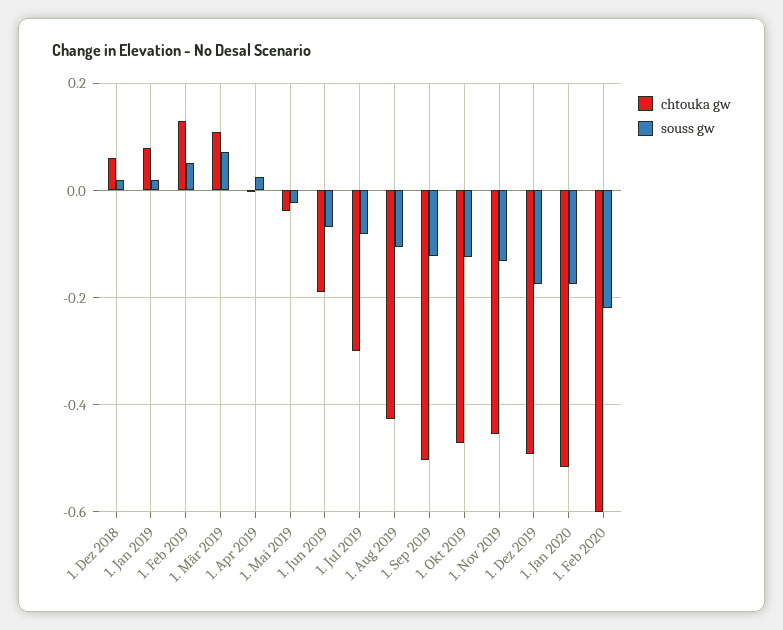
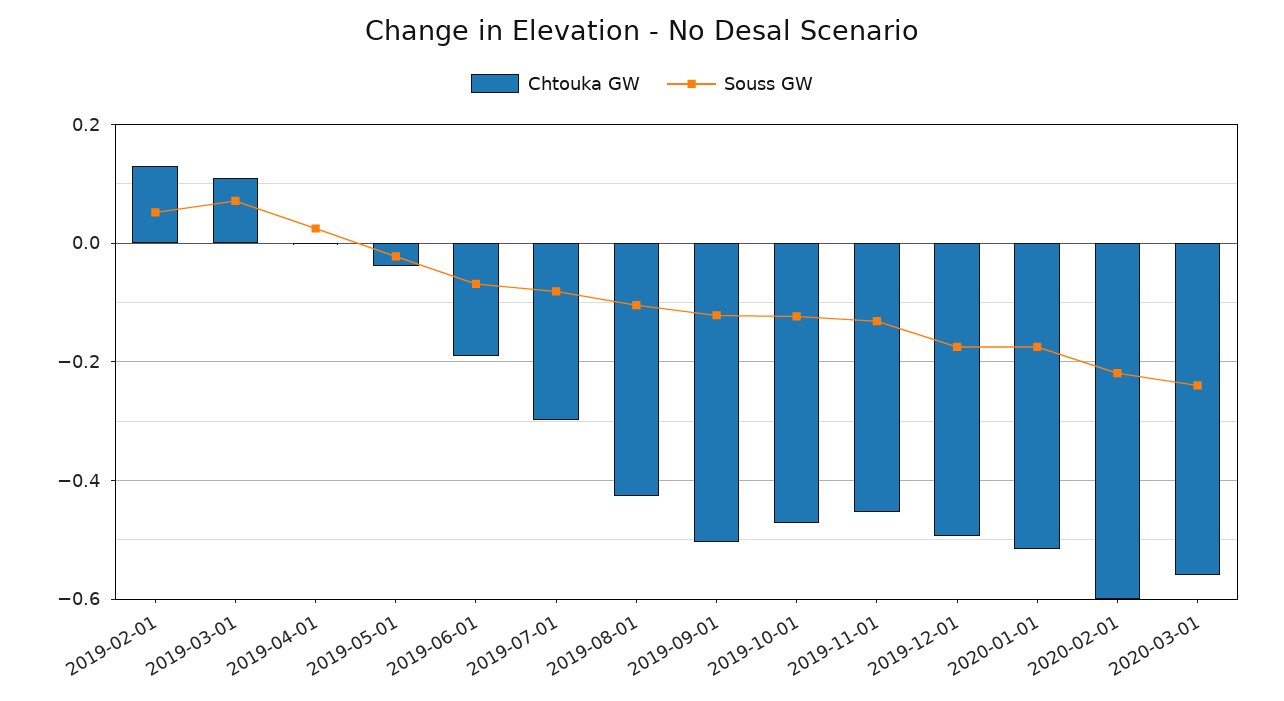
chtouka gw, 1. Dez 2018: 0.06 -> none
souss gw, 1. Dez 2018: 0.02 -> none
chtouka gw, 1. Jan 2019: 0.08 -> none
souss gw, 1. Jan 2019: 0.02 -> none
chtouka gw, 2020-03-01: none -> -0.56
souss gw, 2020-03-01: none -> -0.24

